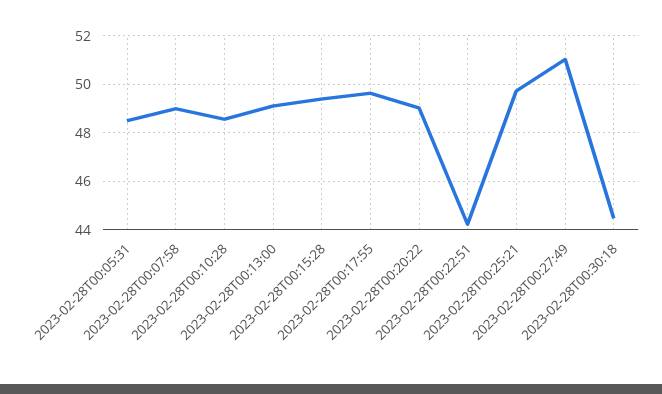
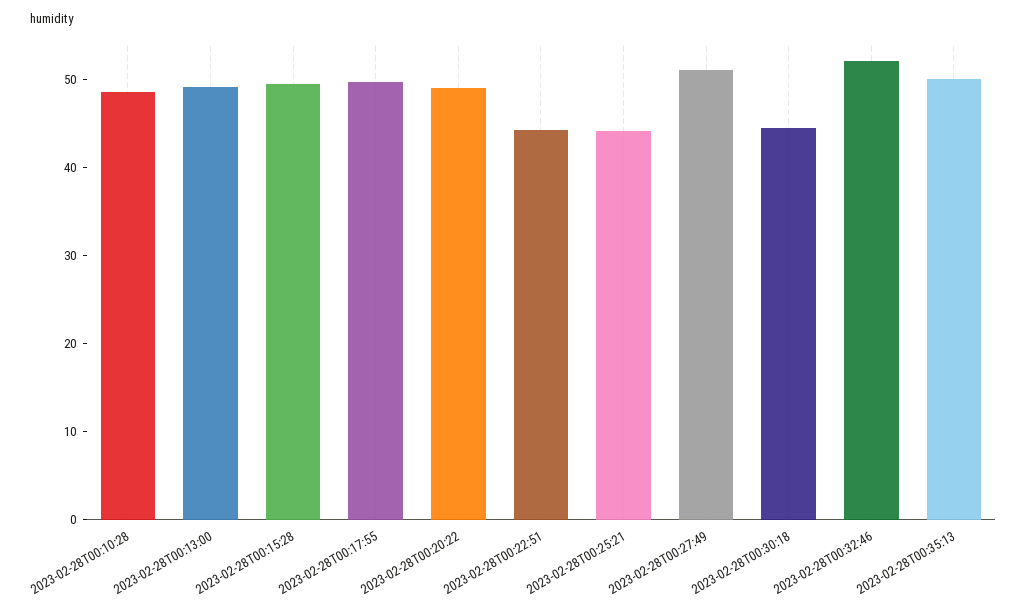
2023-02-28T00:05:31: 48.5 -> none
2023-02-28T00:07:58: 49 -> none
2023-02-28T00:25:21: 49.75 -> 44
2023-02-28T00:32:46: none -> 52
2023-02-28T00:35:13: none -> 50

